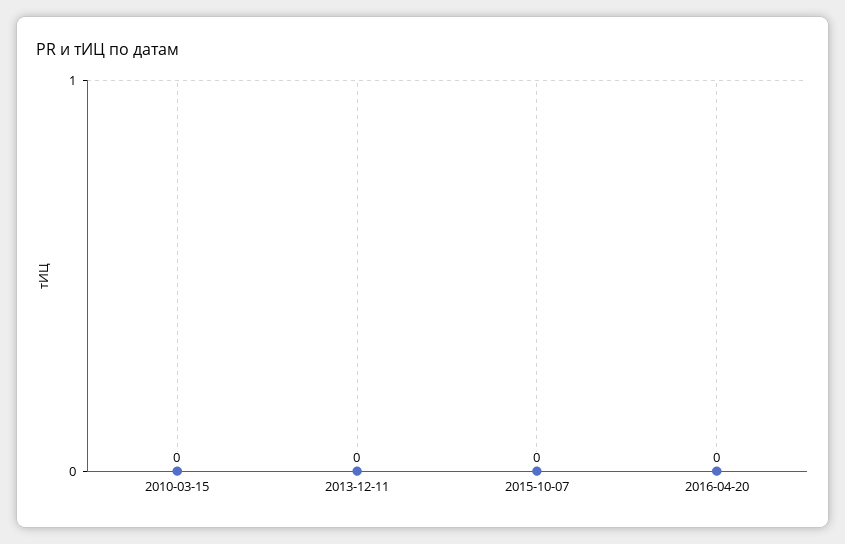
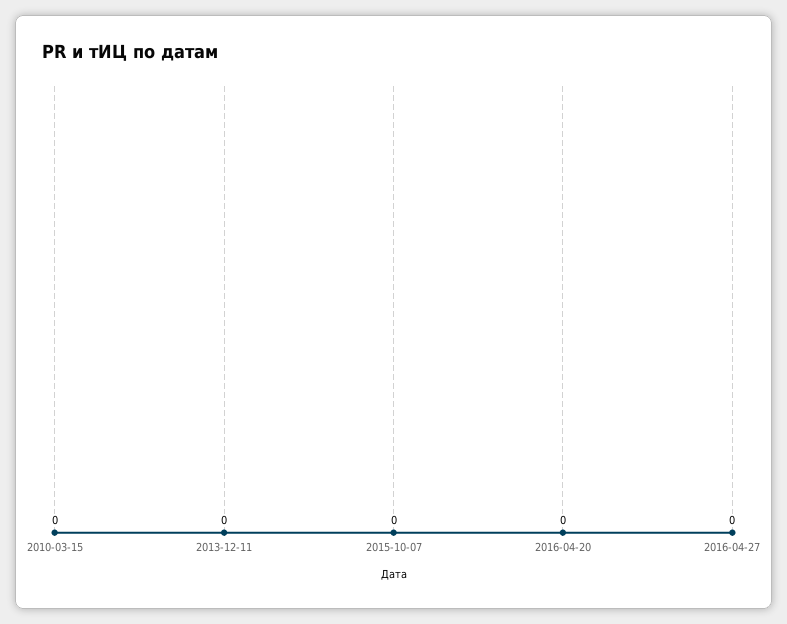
2016-04-27: none -> 0

